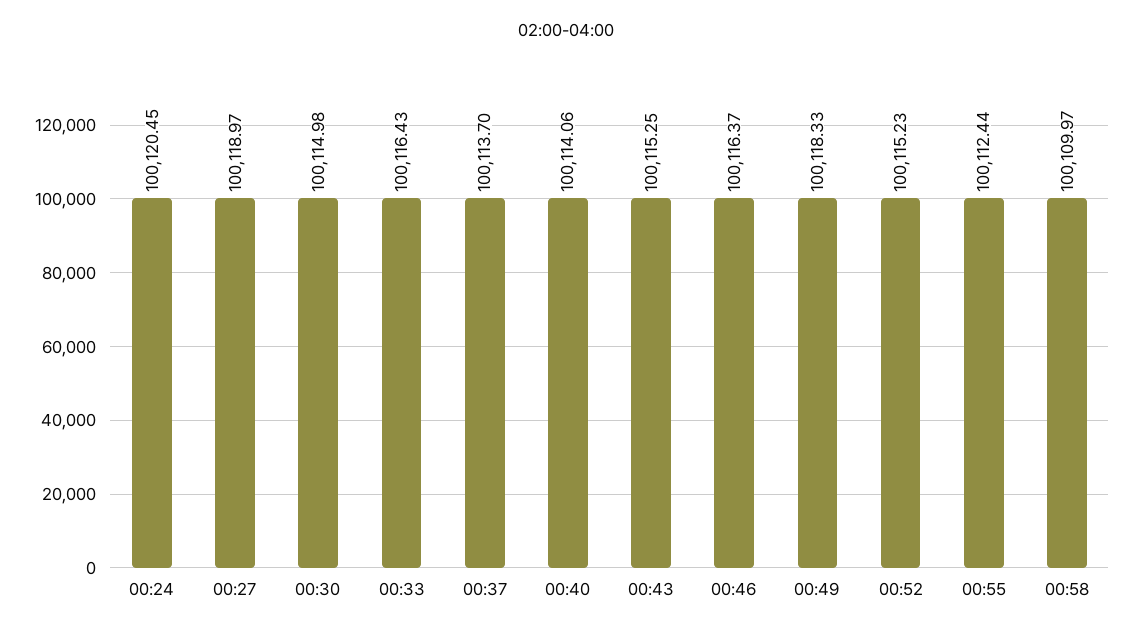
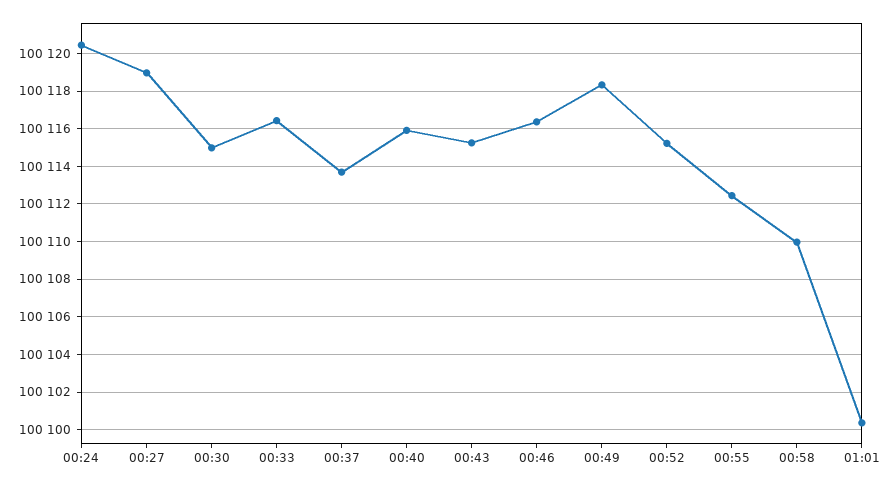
00:40: 100114.06 -> 100116
01:01: none -> 100100.5

